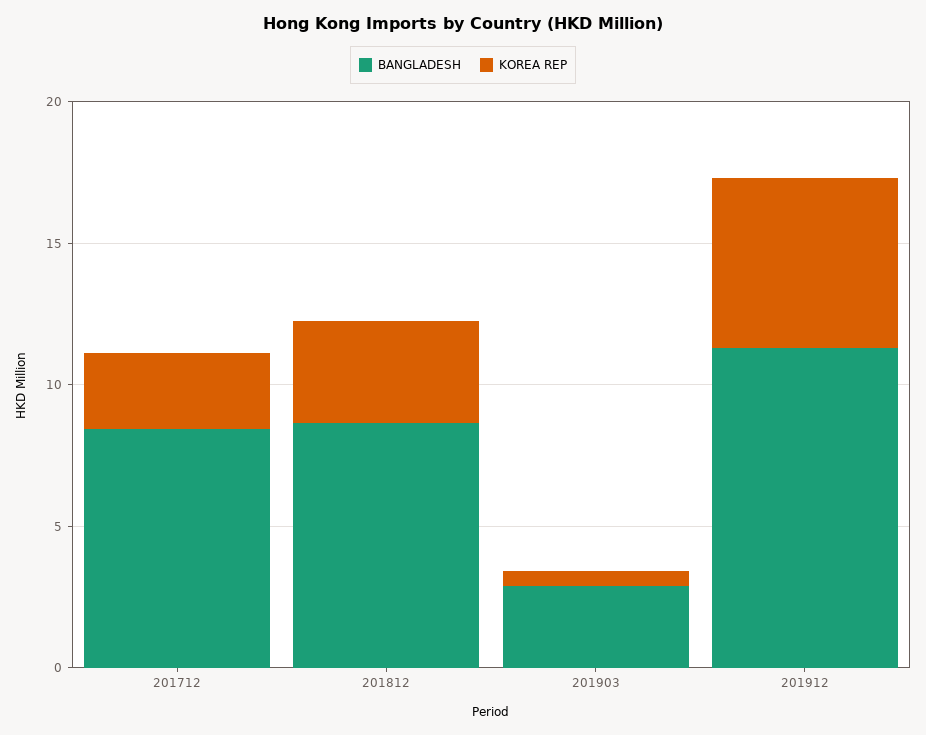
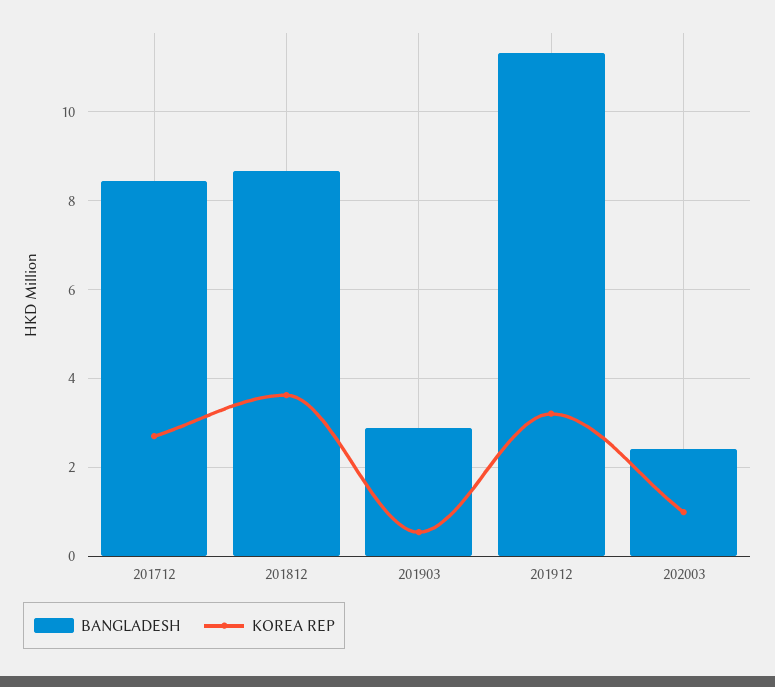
KOREA REP, 201912: 6 -> 3.2
BANGLADESH, 202003: none -> 2.4
KOREA REP, 202003: none -> 1

